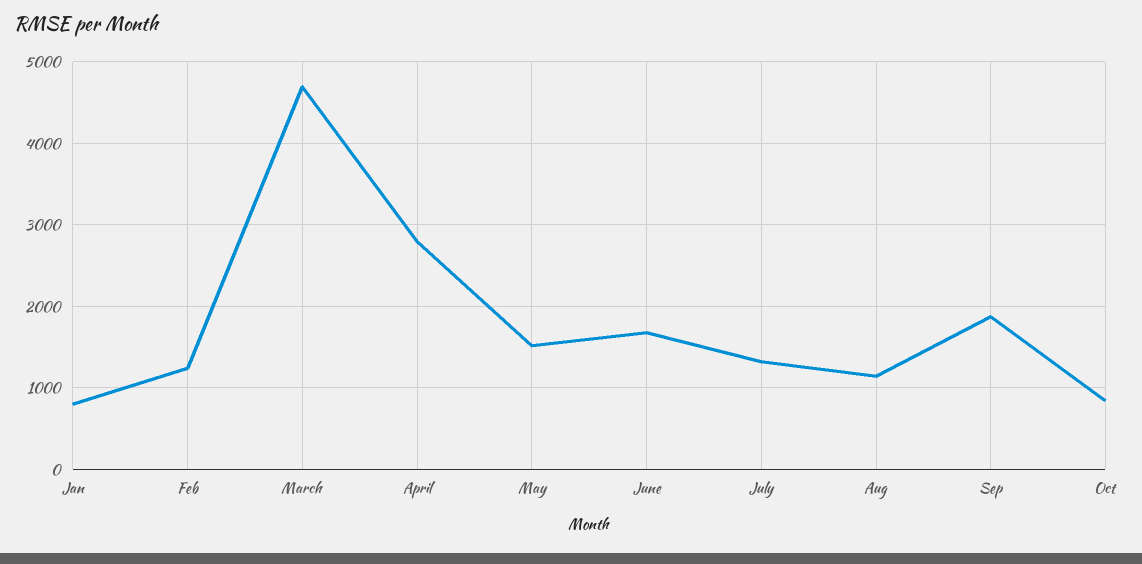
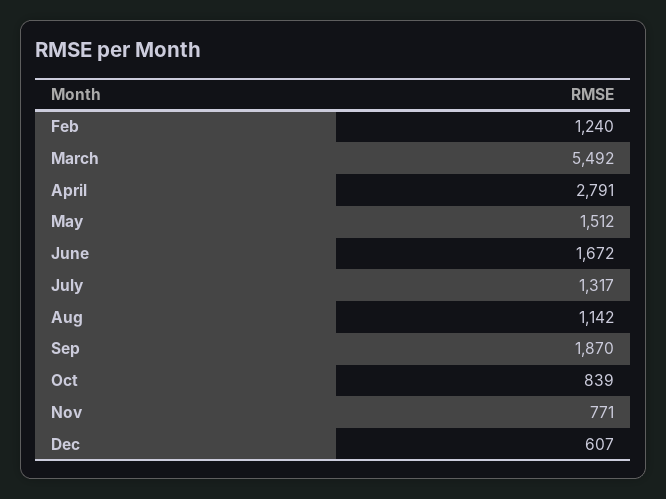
Jan: 800 -> none
March: 4700 -> 5492
Nov: none -> 771
Dec: none -> 607

